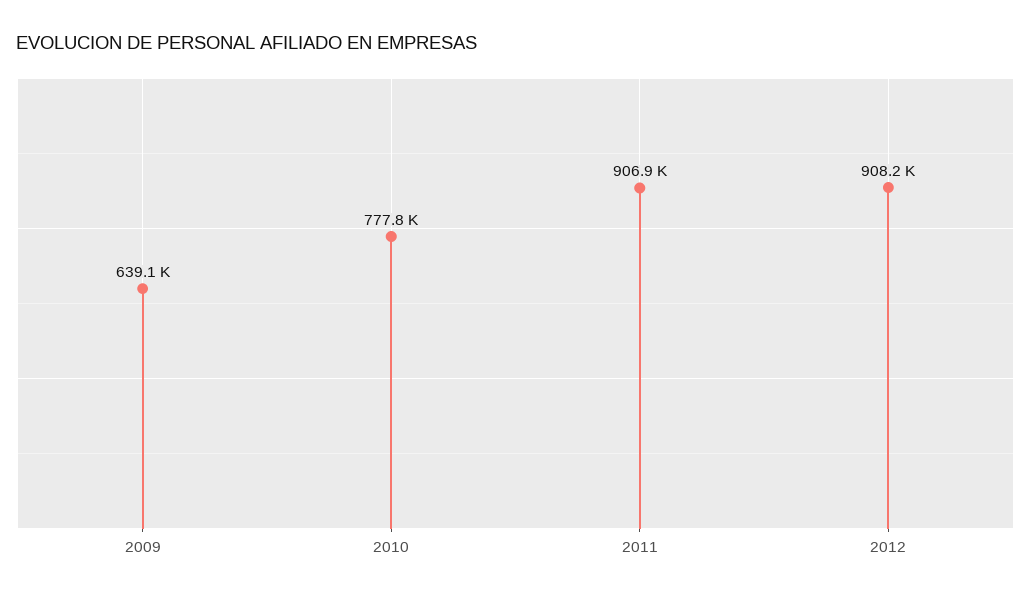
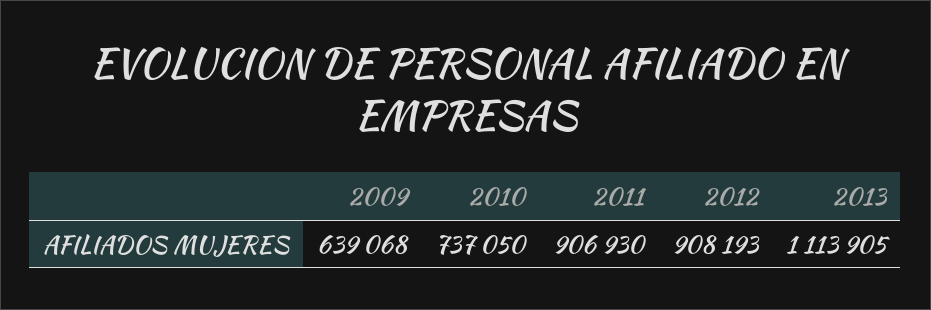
2010: 777800 -> 737050
2013: none -> 1113905

